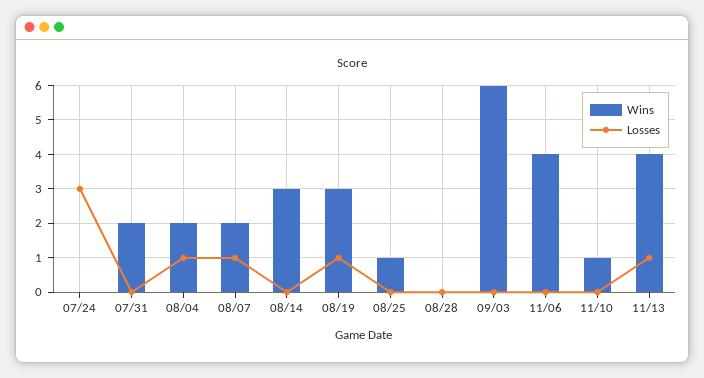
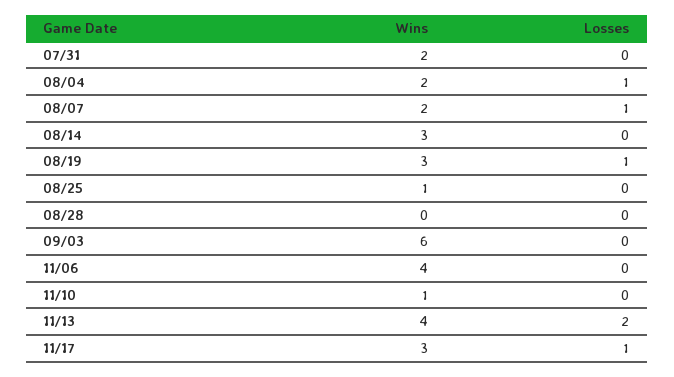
Wins, 07/24: 0 -> none
Losses, 07/24: 3 -> none
Losses, 11/13: 1 -> 2
Wins, 11/17: none -> 3
Losses, 11/17: none -> 1

